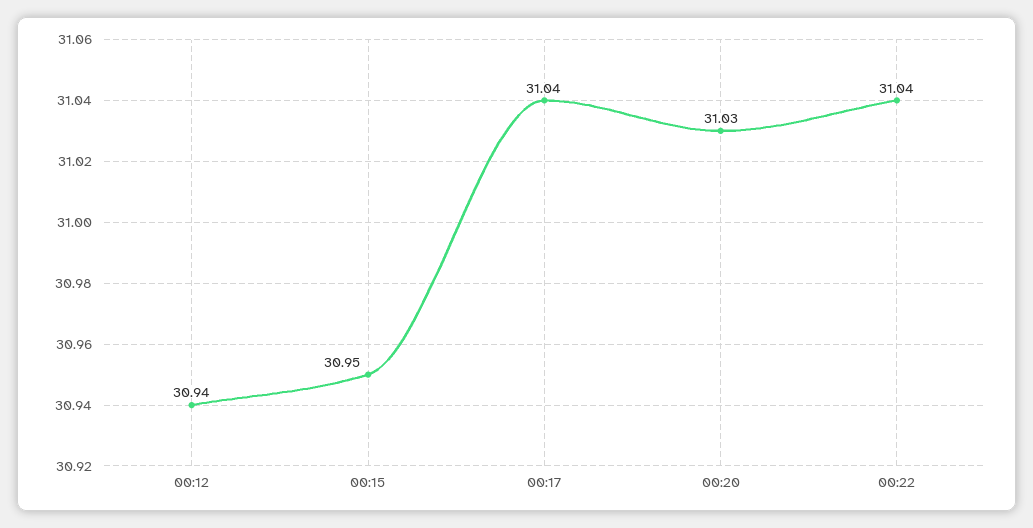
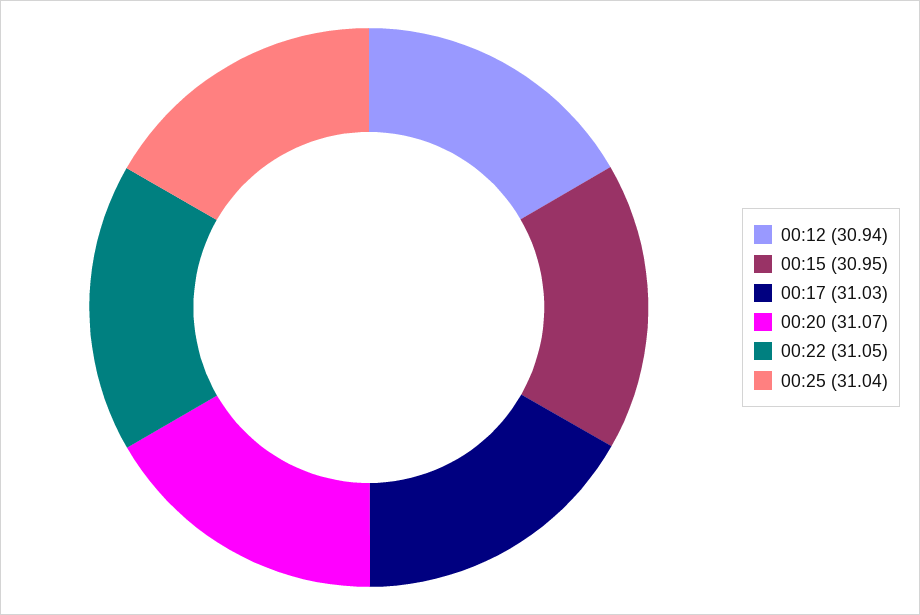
00:17: 31.04 -> 31.03
00:20: 31.03 -> 31.07
00:22: 31.04 -> 31.05
00:25: none -> 31.04

